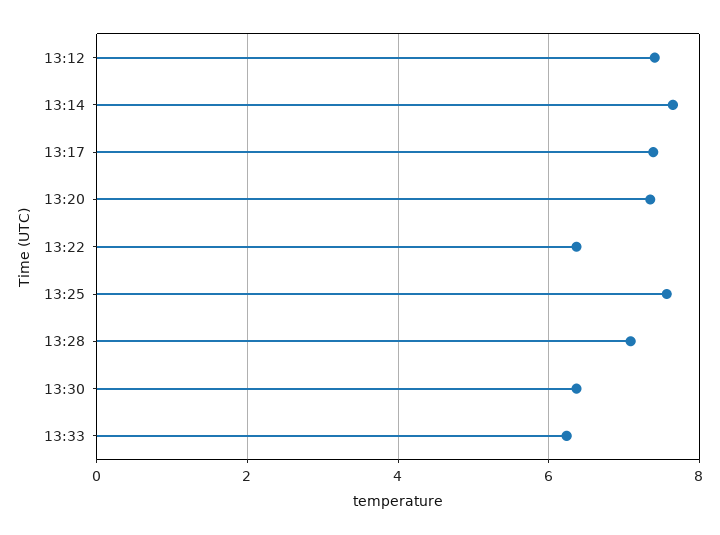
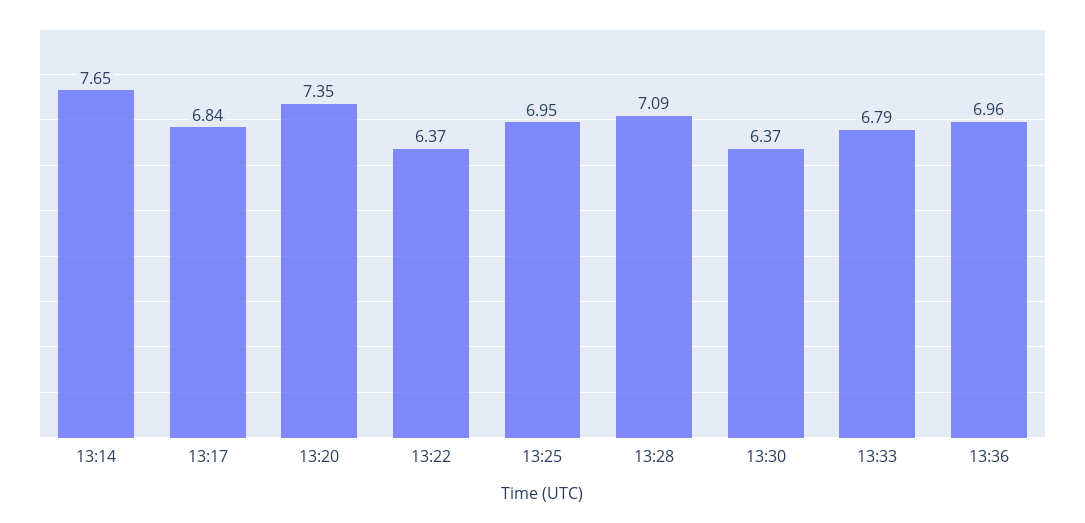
13:12: 7.4 -> none
13:17: 7.4 -> 6.84
13:25: 7.6 -> 6.95
13:33: 6.2 -> 6.79
13:36: none -> 6.96

